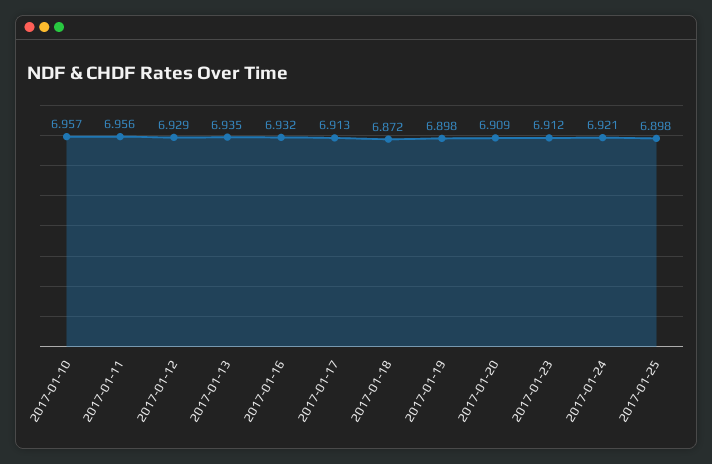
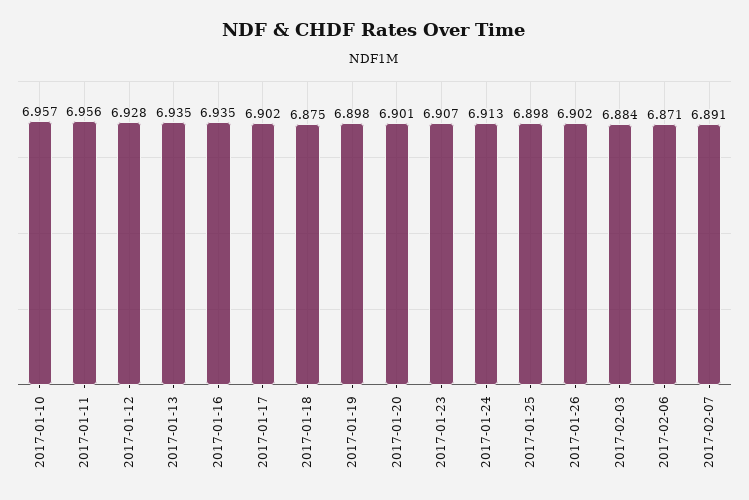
2017-01-12: 6.929 -> 6.928
2017-01-16: 6.932 -> 6.935
2017-01-17: 6.913 -> 6.902
2017-01-18: 6.872 -> 6.875
2017-01-20: 6.909 -> 6.901
2017-01-23: 6.912 -> 6.907
2017-01-24: 6.921 -> 6.913
2017-01-26: none -> 6.902
2017-02-03: none -> 6.884
2017-02-06: none -> 6.871
2017-02-07: none -> 6.891

